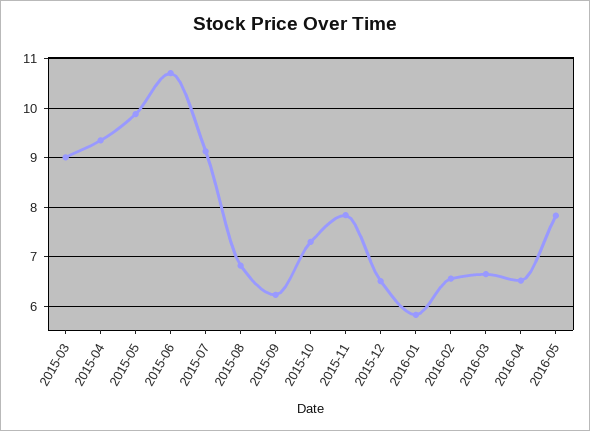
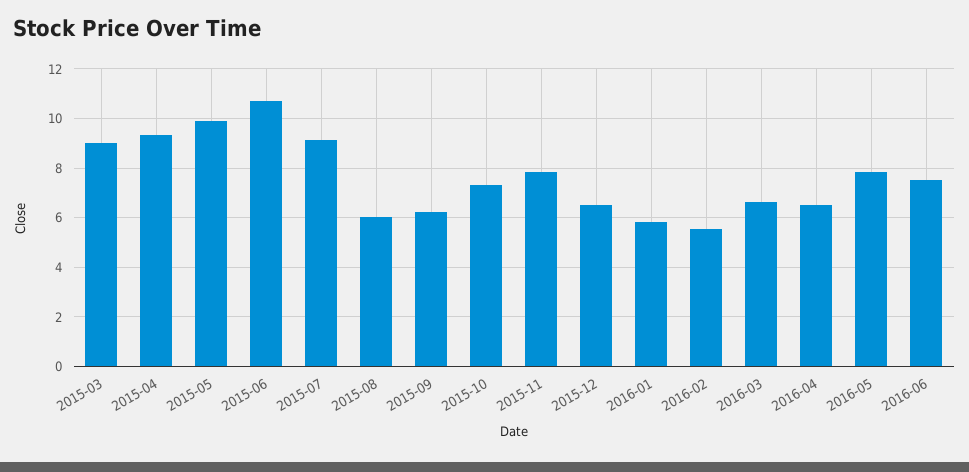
2015-08: 6.8 -> 6
2016-02: 6.6 -> 5.5
2016-06: none -> 7.5

